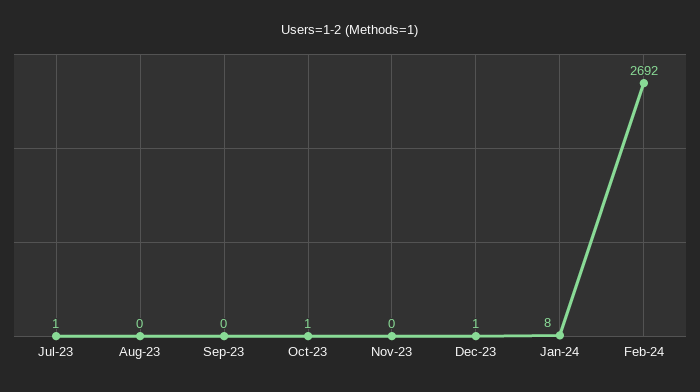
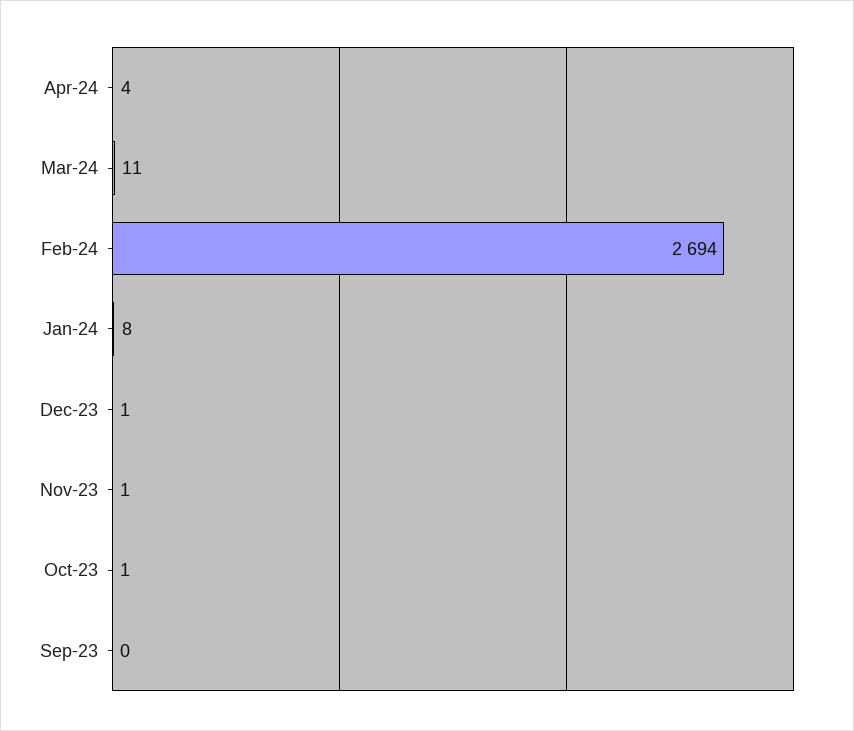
Jul-23: 1 -> none
Aug-23: 0 -> none
Nov-23: 0 -> 1
Feb-24: 2692 -> 2694
Apr-24: none -> 4
Mar-24: none -> 11

